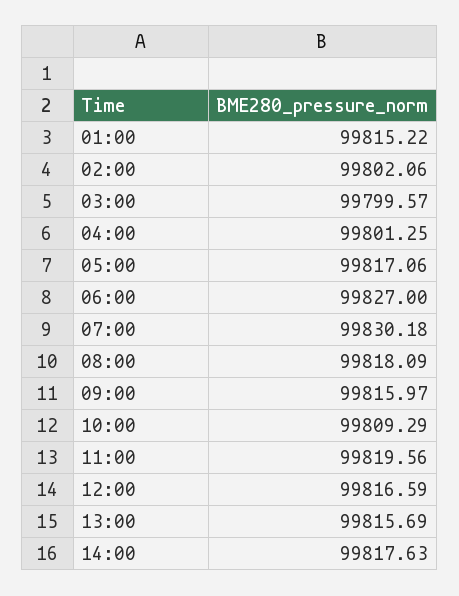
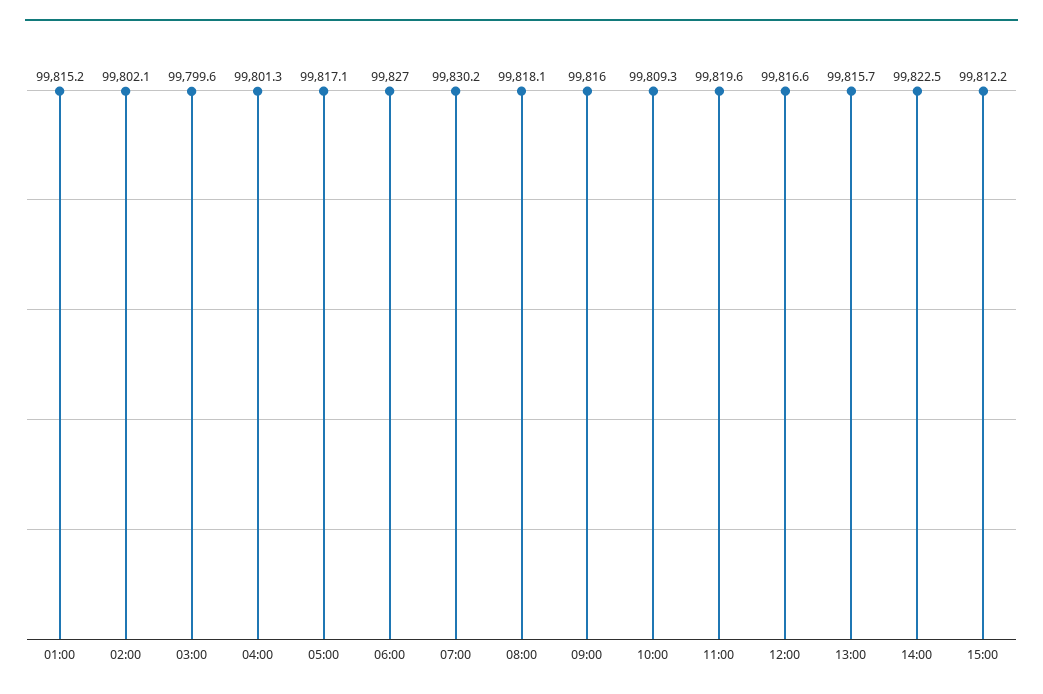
14:00: 99817.63 -> 99822.5
15:00: none -> 99812.2

